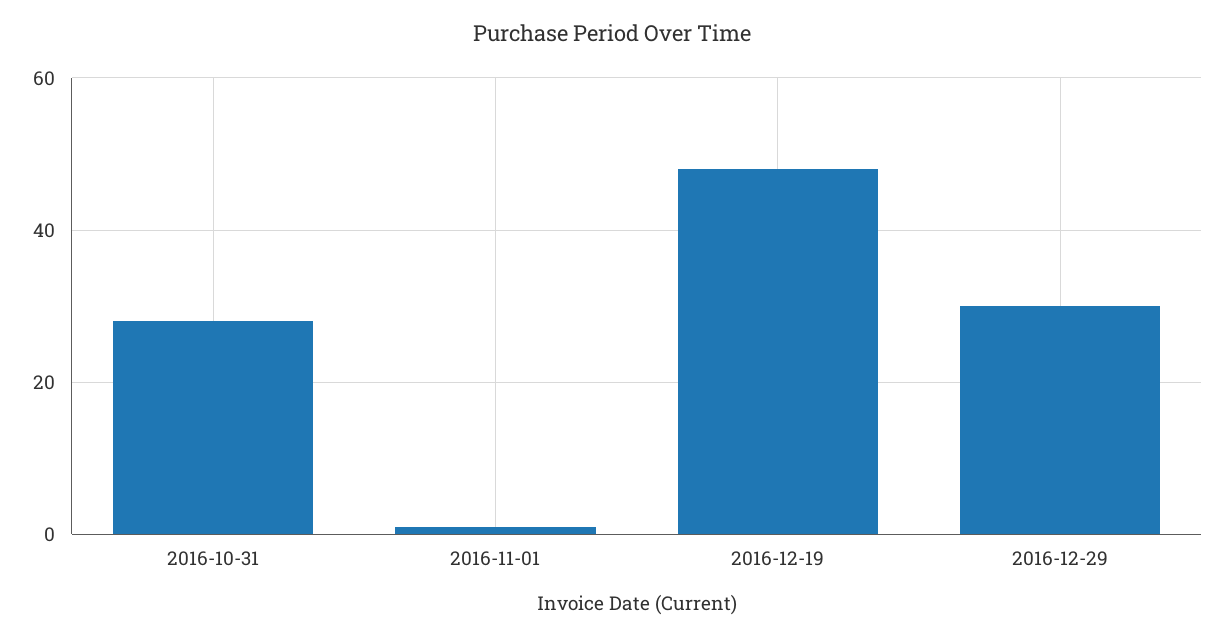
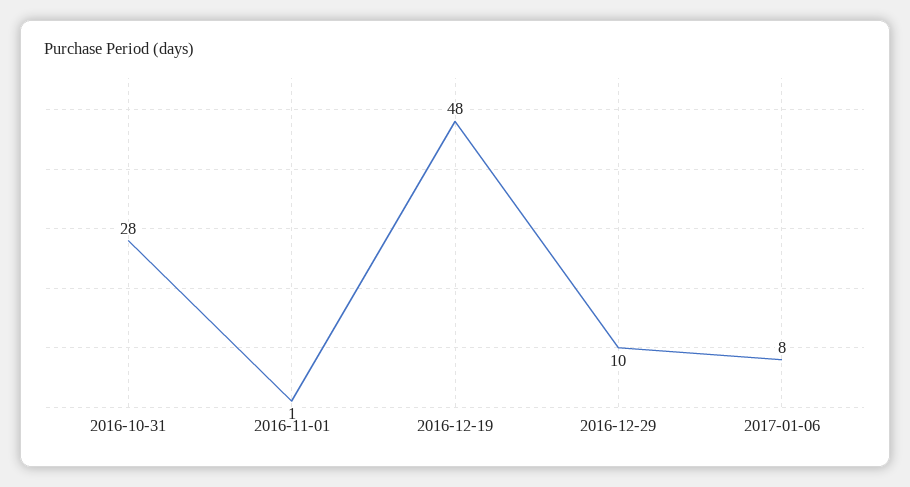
2016-12-29: 30 -> 10
2017-01-06: none -> 8

